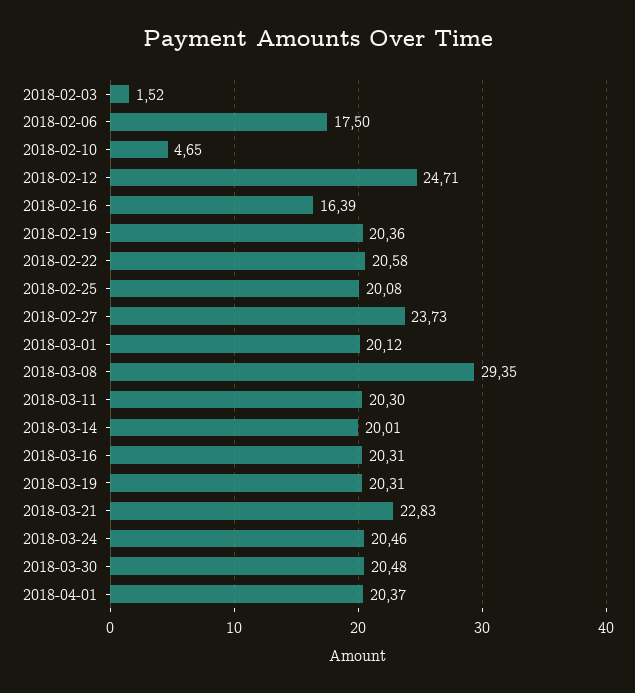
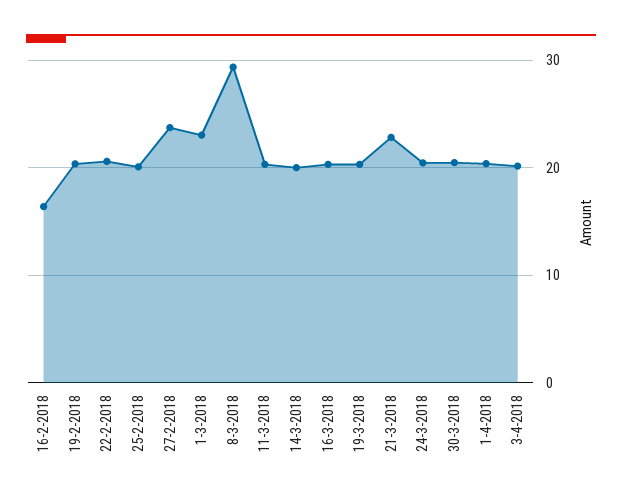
2018-02-03: 1.52 -> none
2018-02-06: 17.5 -> none
2018-02-10: 4.65 -> none
2018-02-12: 24.71 -> none
2018-03-01: 20.12 -> 23
3-4-2018: none -> 20

